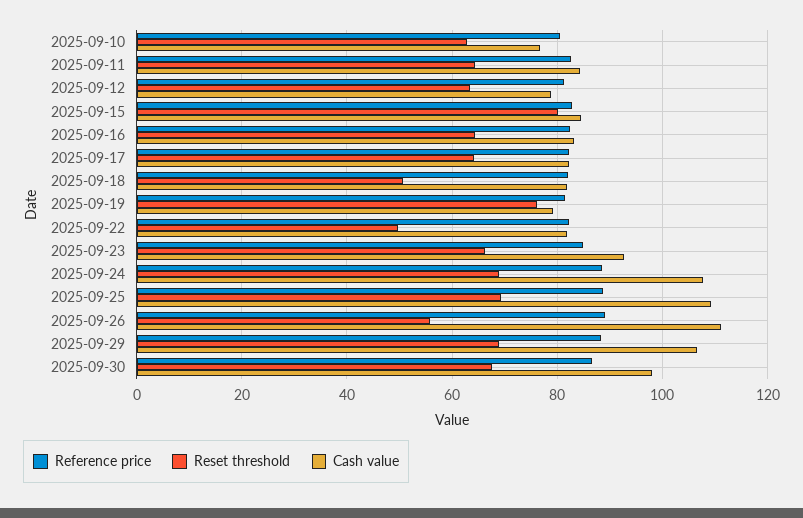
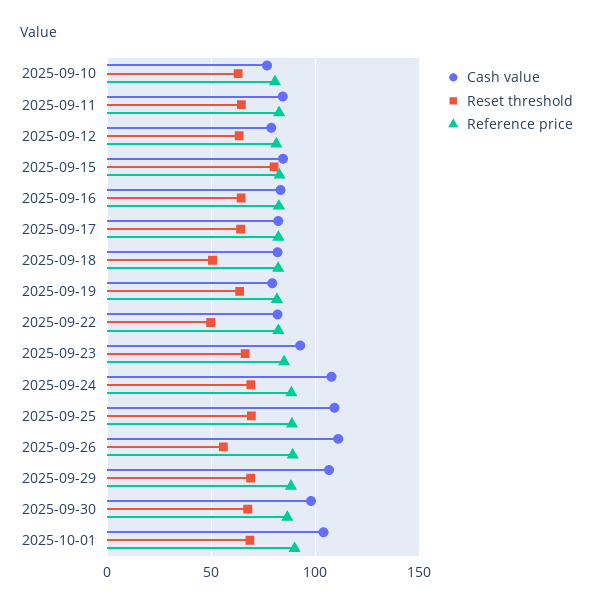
Reset threshold, 2025-09-19: 76 -> 65
Cash value, 2025-10-01: none -> 105
Reset threshold, 2025-10-01: none -> 70
Reference price, 2025-10-01: none -> 90

